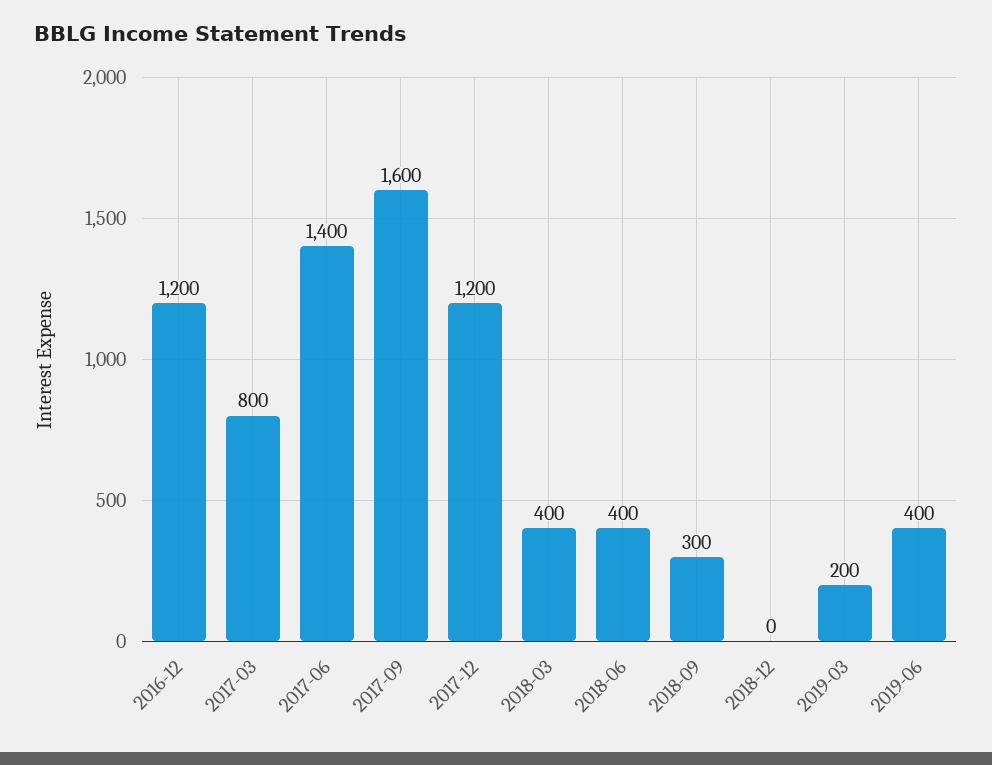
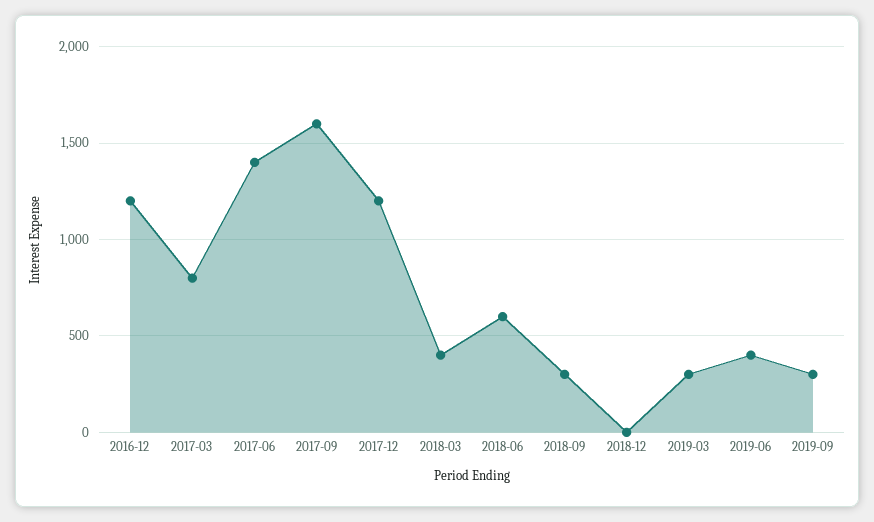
2018-06: 400 -> 600
2019-03: 200 -> 300
2019-09: none -> 300

